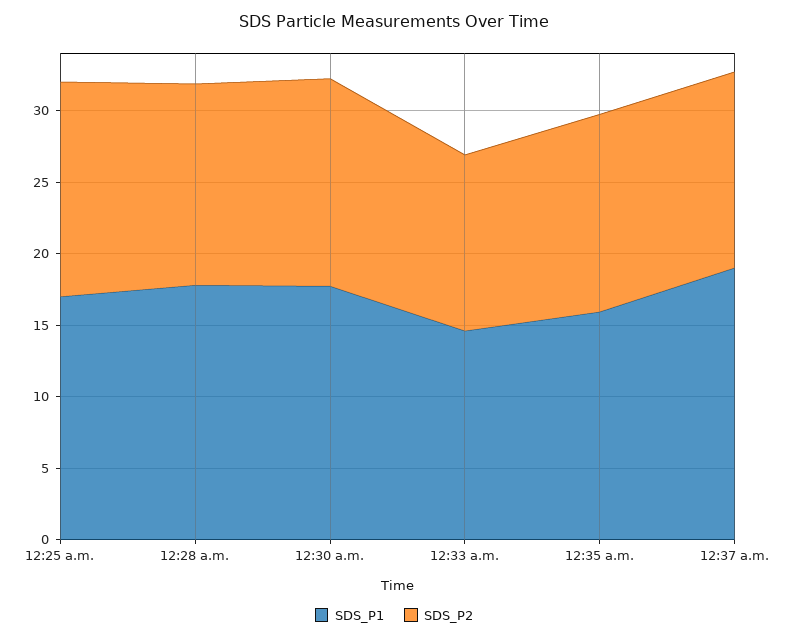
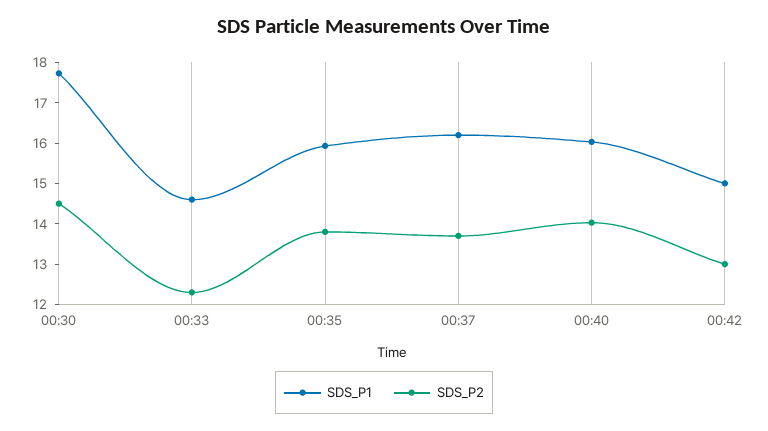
SDS_P1, 12:25 a.m.: 17 -> none
SDS_P2, 12:25 a.m.: 15 -> none
SDS_P1, 12:28 a.m.: 18 -> none
SDS_P2, 12:28 a.m.: 14 -> none
SDS_P1, 12:37 a.m.: 19 -> 16.2
SDS_P1, 00:40: none -> 16
SDS_P2, 00:40: none -> 14
SDS_P1, 00:42: none -> 15
SDS_P2, 00:42: none -> 13

